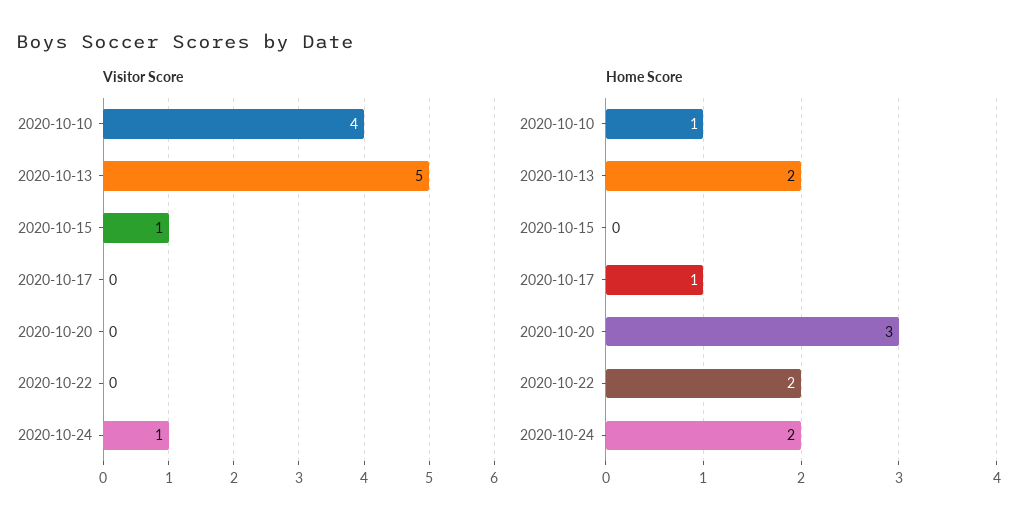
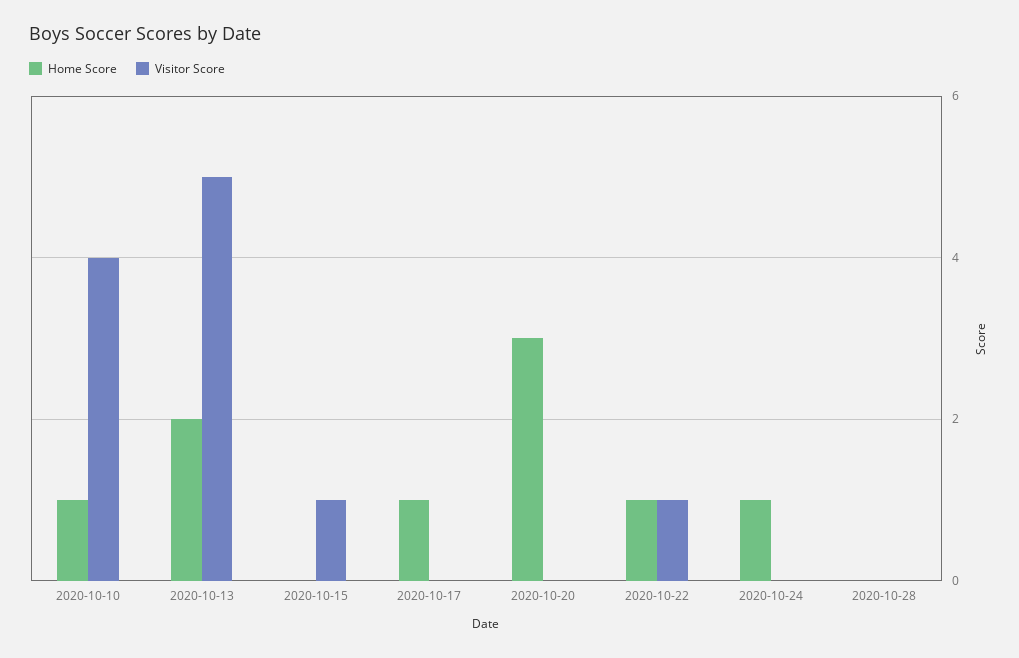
Visitor Score, 2020-10-22: 0 -> 1
Visitor Score, 2020-10-24: 1 -> 0
Home Score, 2020-10-22: 2 -> 1
Home Score, 2020-10-24: 2 -> 1
Home Score, 2020-10-28: none -> 0
Visitor Score, 2020-10-28: none -> 0

